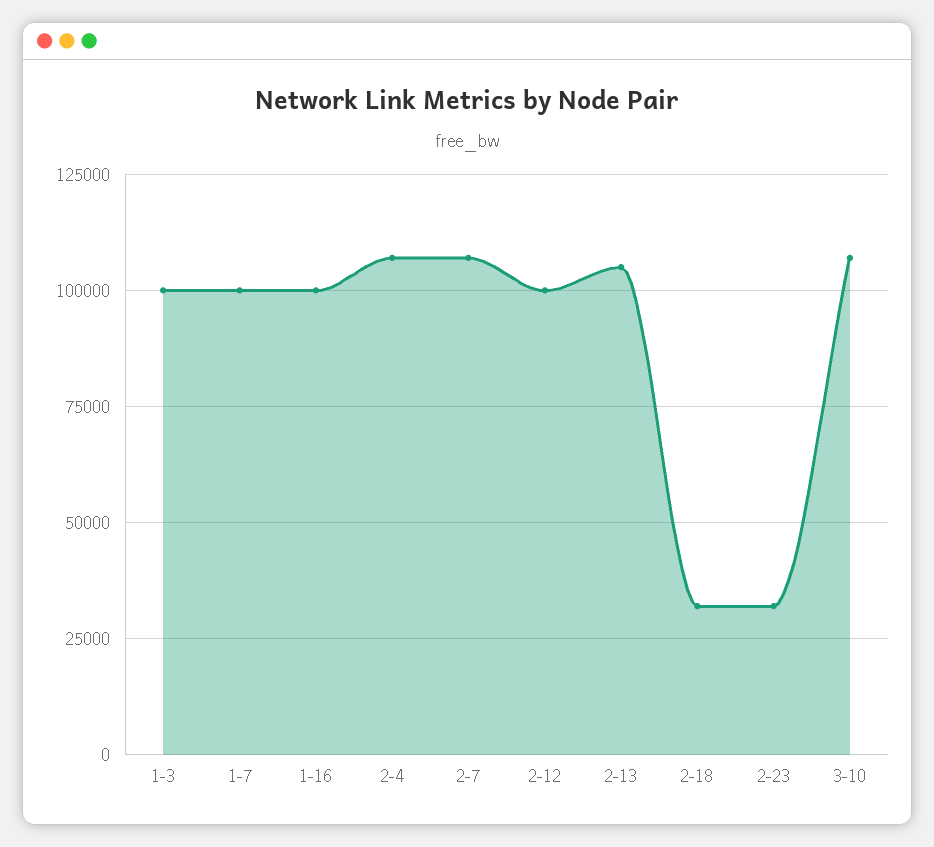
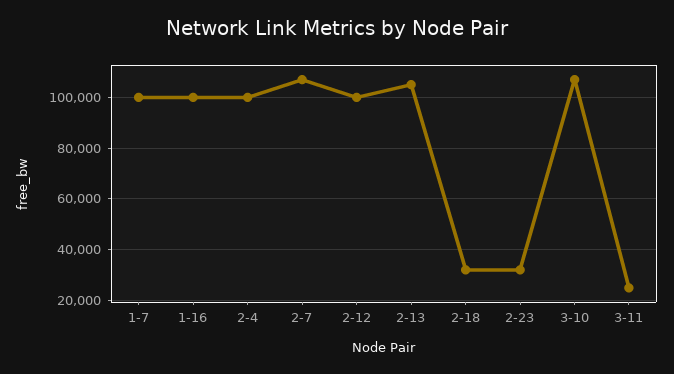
1-3: 100000 -> none
2-4: 107500 -> 100000
3-11: none -> 25000

